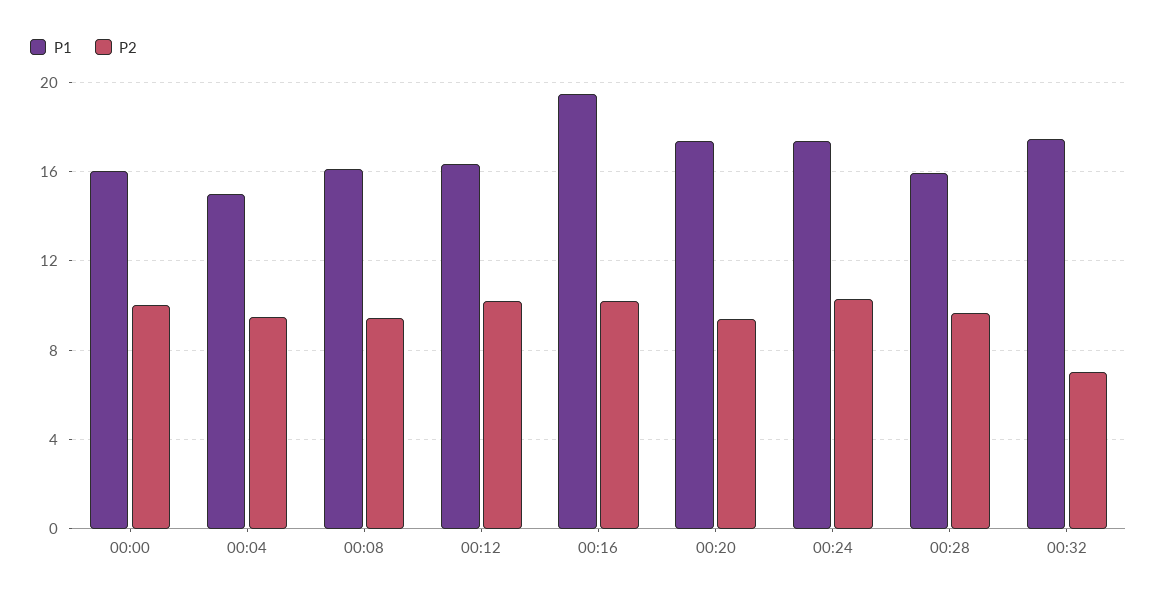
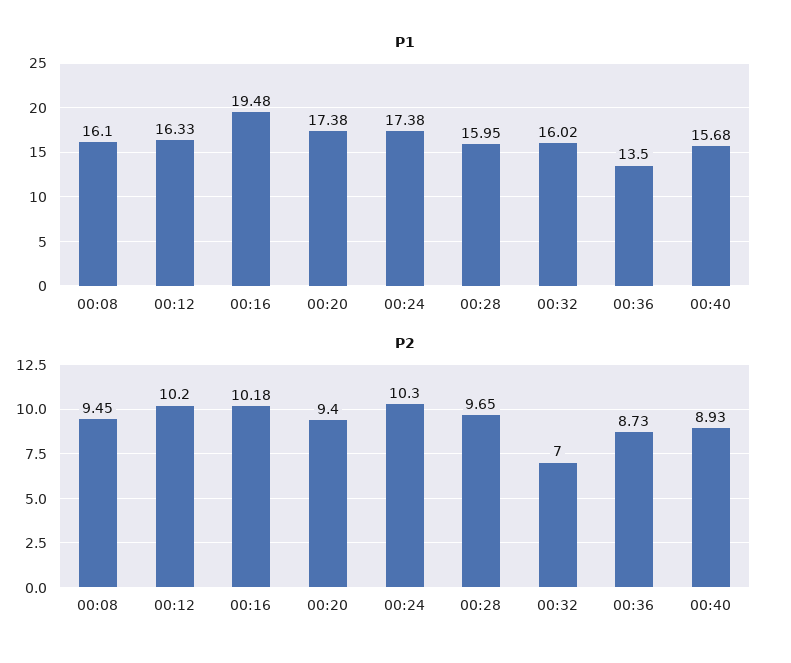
P1, 00:00: 16 -> none
P2, 00:00: 10 -> none
P1, 00:04: 15 -> none
P2, 00:04: 9.5 -> none
P1, 00:32: 17.5 -> 16.02
P1, 00:36: none -> 13.5
P1, 00:40: none -> 15.68
P2, 00:36: none -> 8.73
P2, 00:40: none -> 8.93

